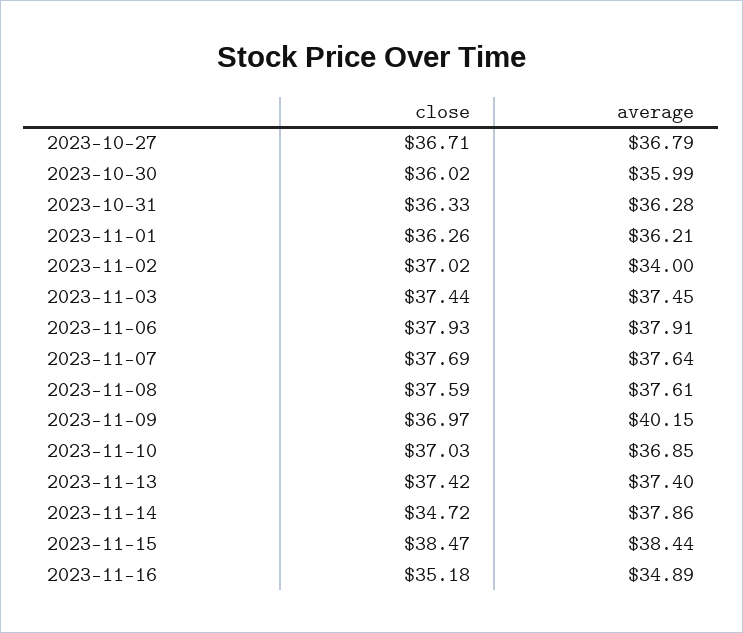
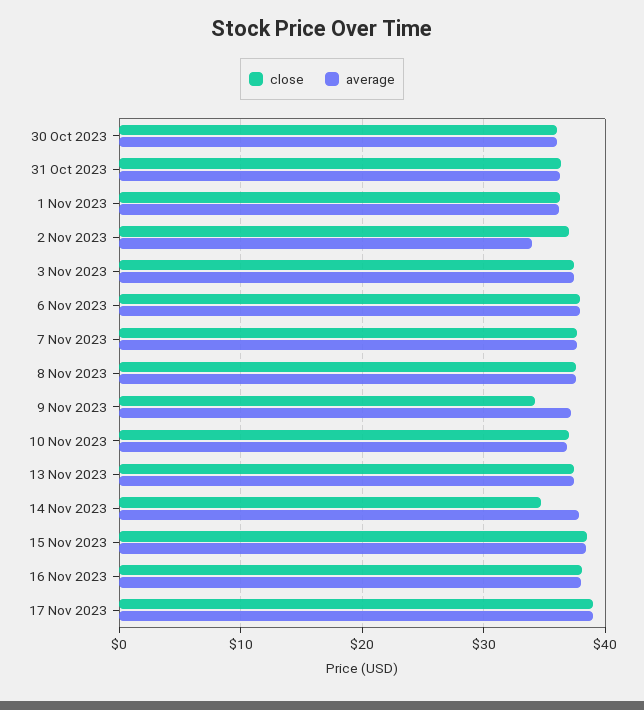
close, 2023-10-27: 36.71 -> none
average, 2023-10-27: 36.79 -> none
close, 2023-11-09: 36.97 -> 34
average, 2023-11-09: 40.15 -> 37
close, 2023-11-16: 35.18 -> 38
average, 2023-11-16: 34.89 -> 38
close, 17 Nov 2023: none -> 39
average, 17 Nov 2023: none -> 39

